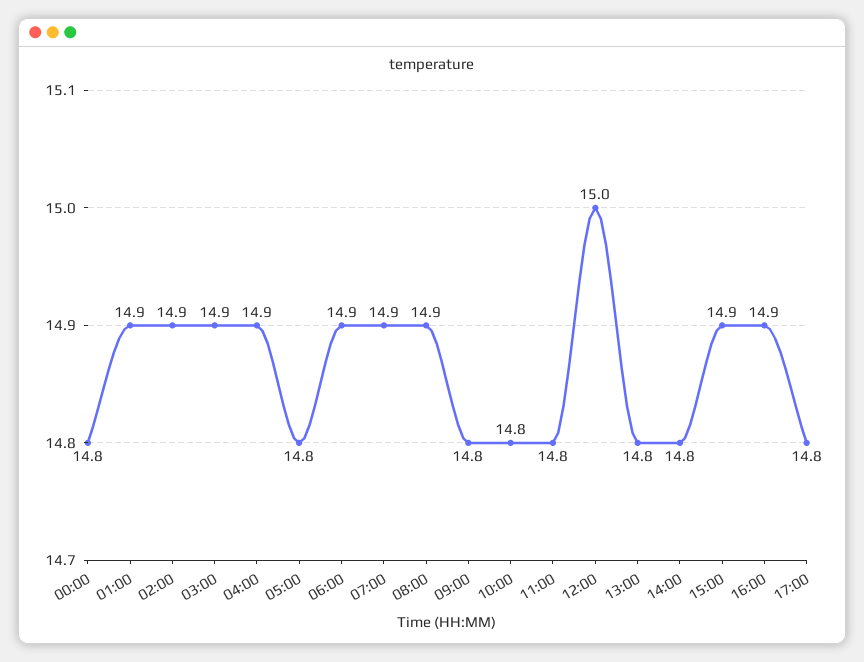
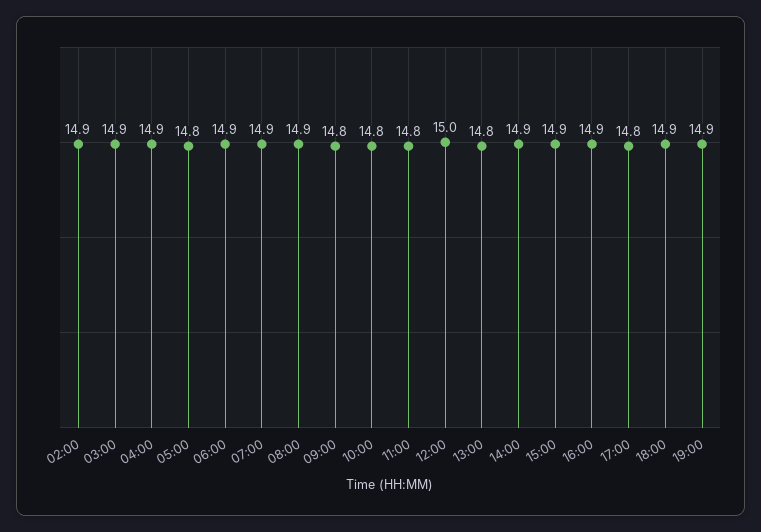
00:00: 14.8 -> none
01:00: 14.9 -> none
14:00: 14.8 -> 14.9
18:00: none -> 14.9
19:00: none -> 14.9

